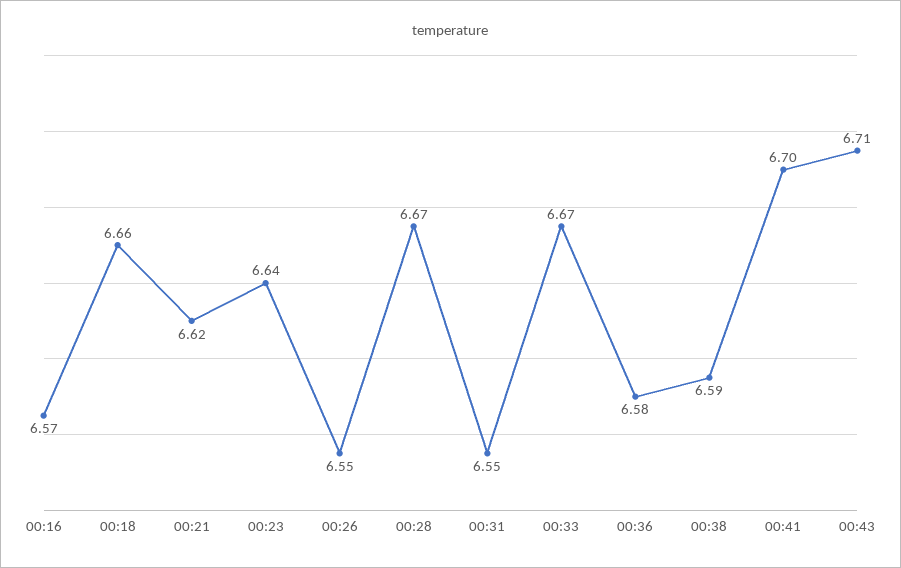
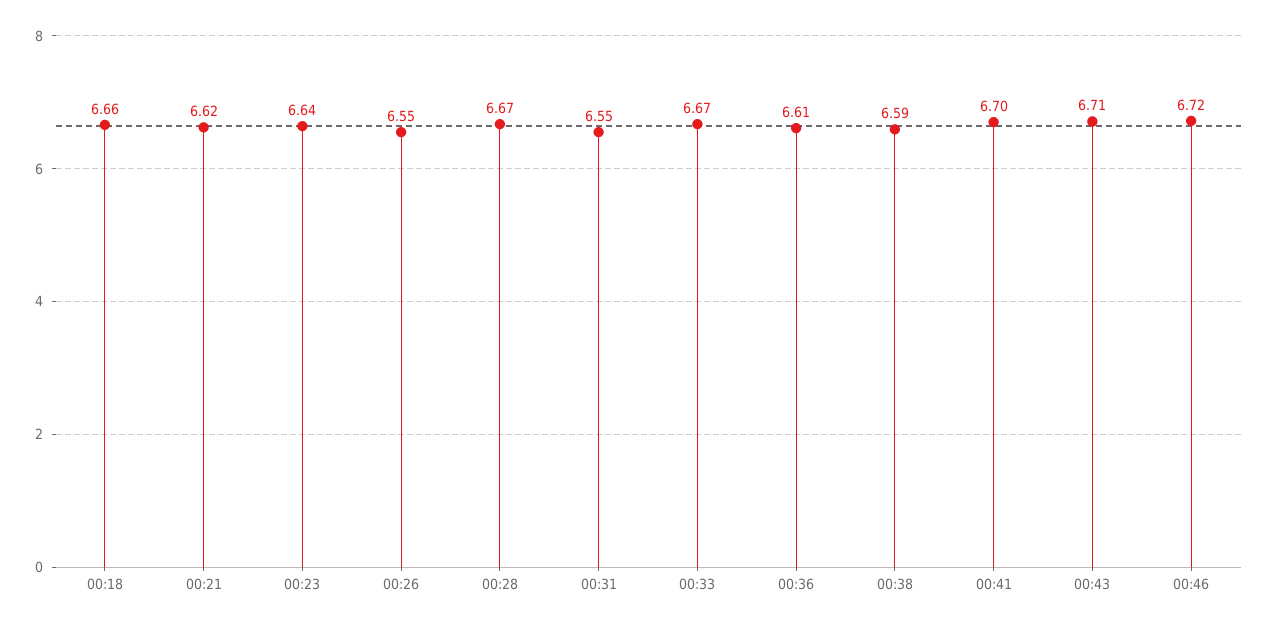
00:16: 6.57 -> none
00:36: 6.58 -> 6.61
00:46: none -> 6.72

